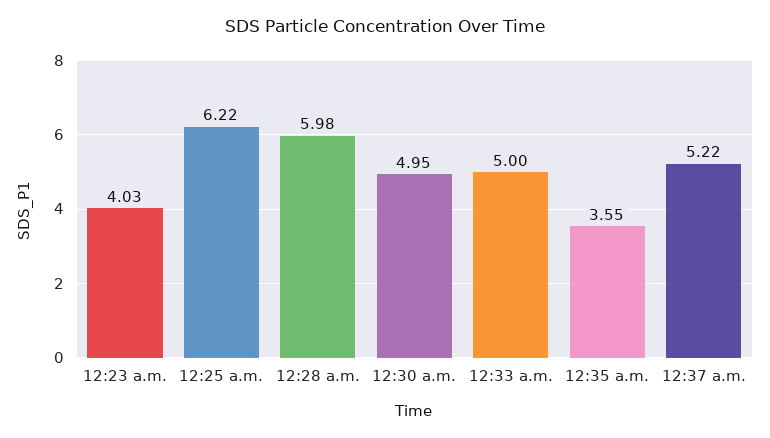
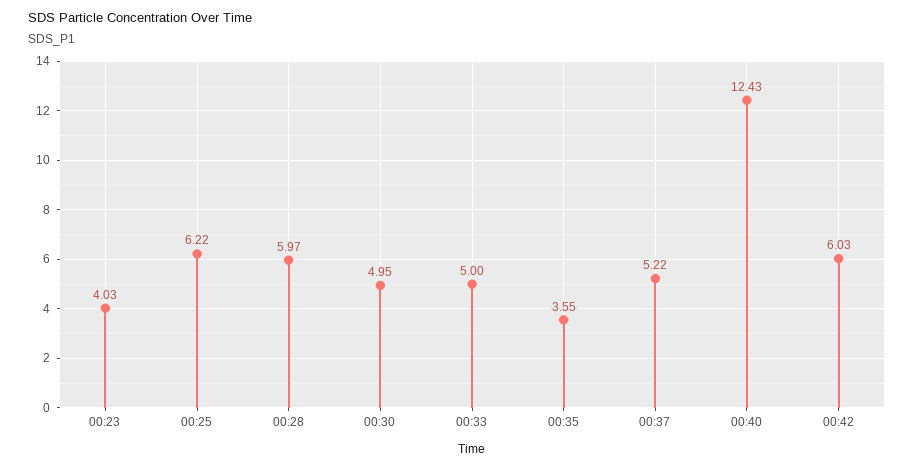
12:28 a.m.: 5.98 -> 5.97
00:40: none -> 12.43
00:42: none -> 6.03

